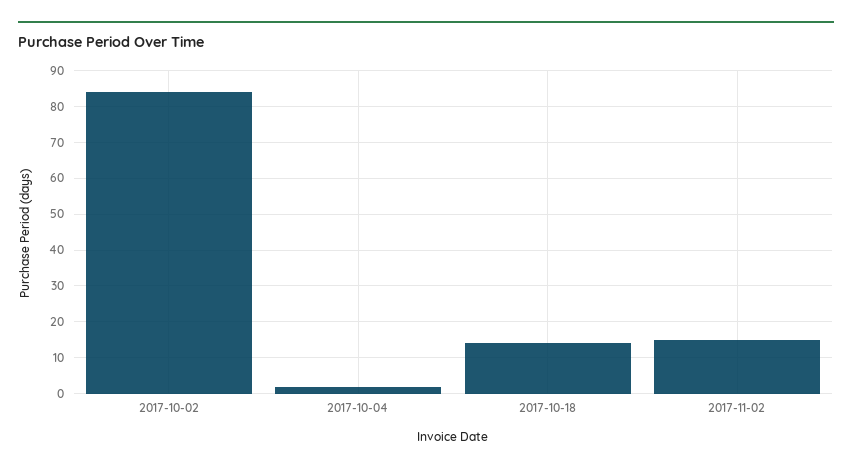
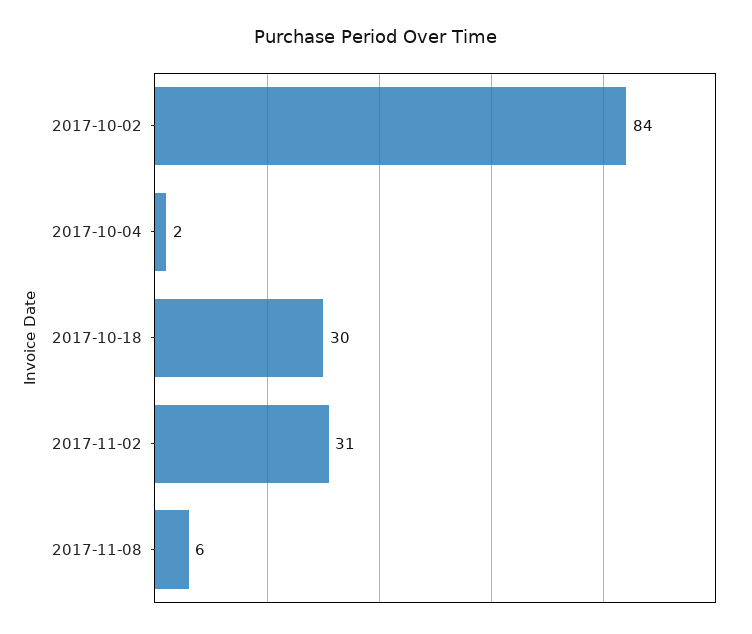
2017-10-18: 15 -> 30
2017-11-02: 15 -> 31
2017-11-08: none -> 6

